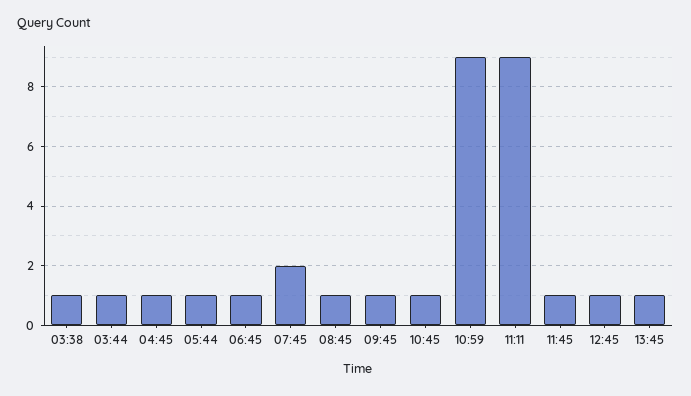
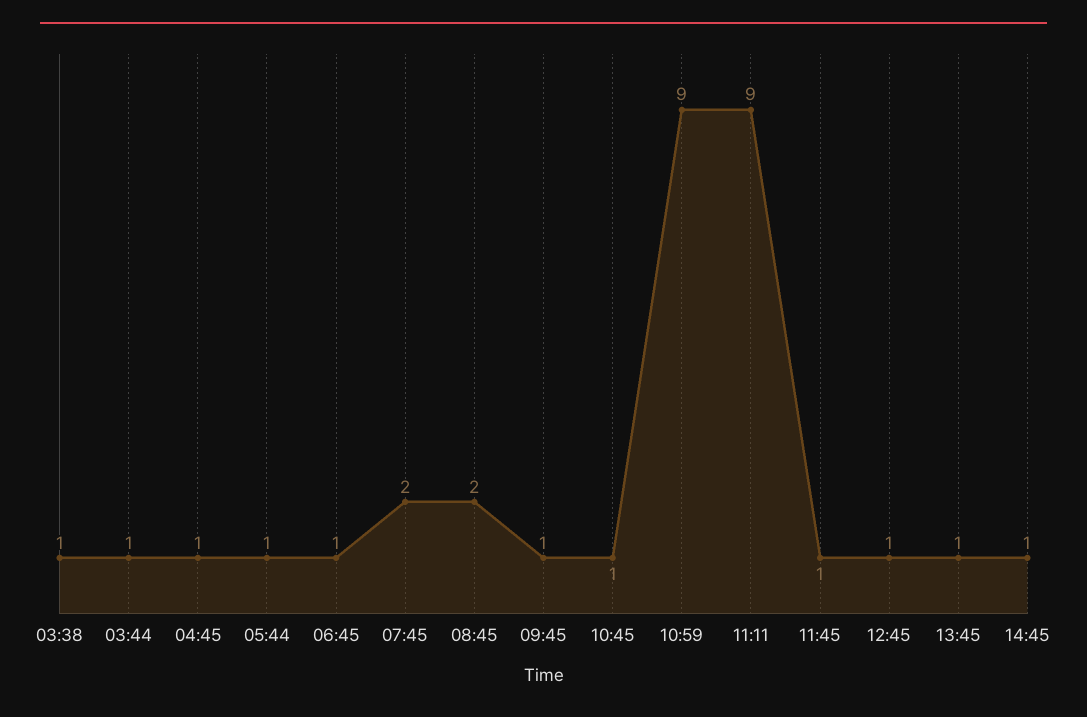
08:45: 1 -> 2
14:45: none -> 1

